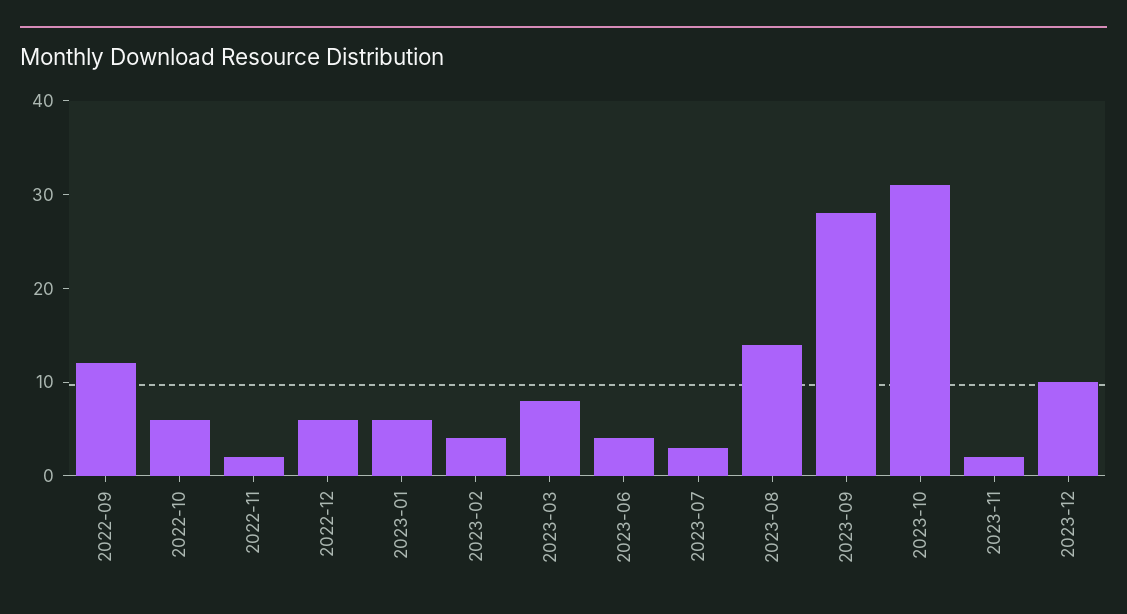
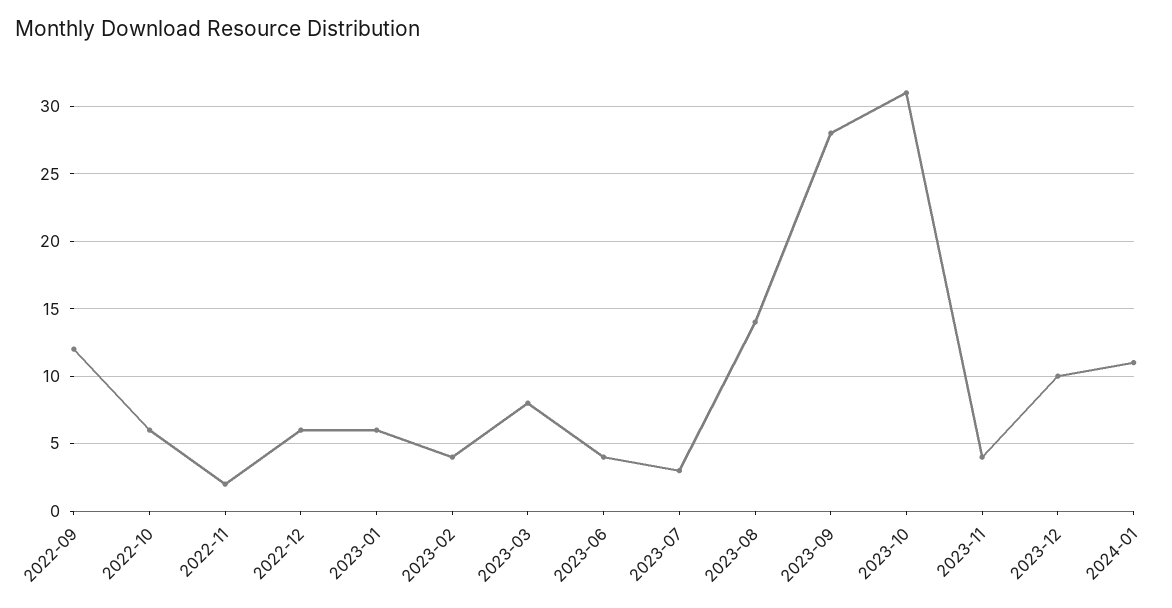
2023-11: 2 -> 4
2024-01: none -> 11

